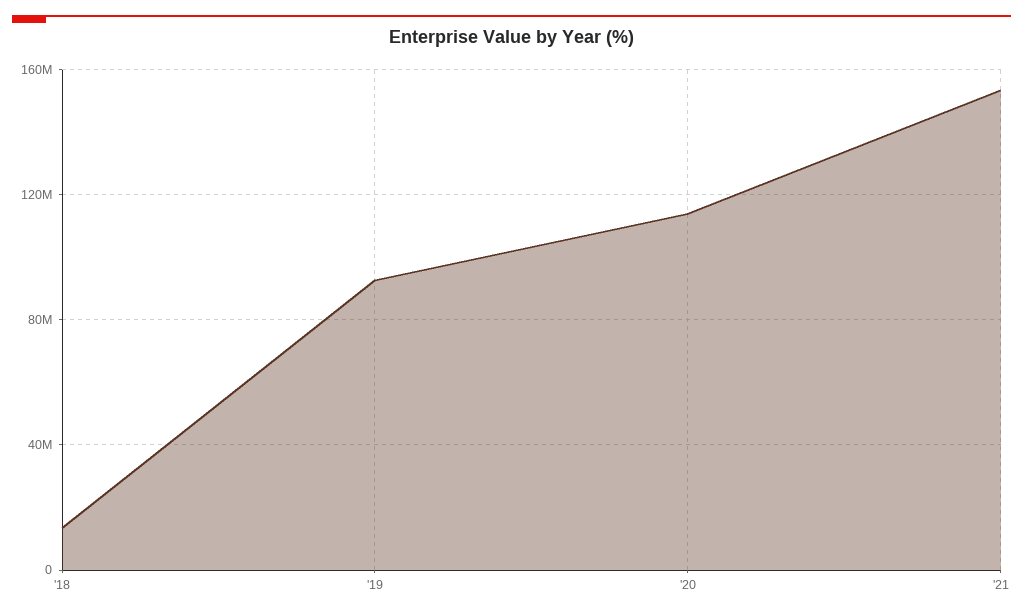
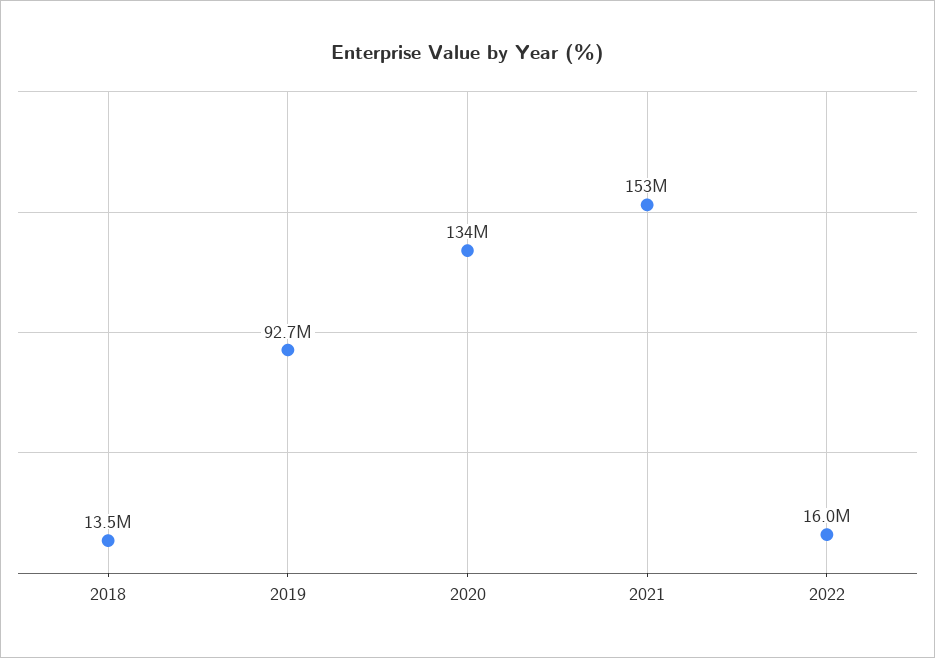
'20: 115000000 -> 134000000
2022: none -> 16000000

